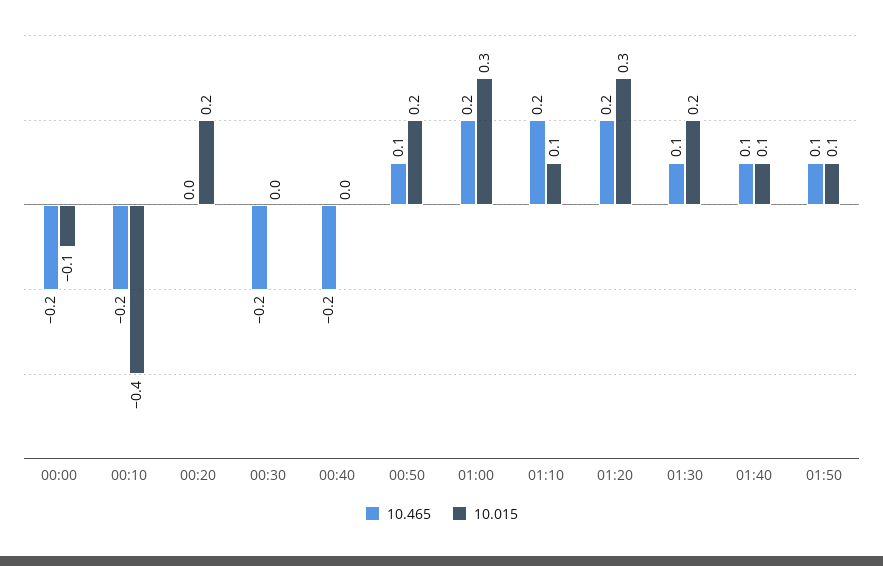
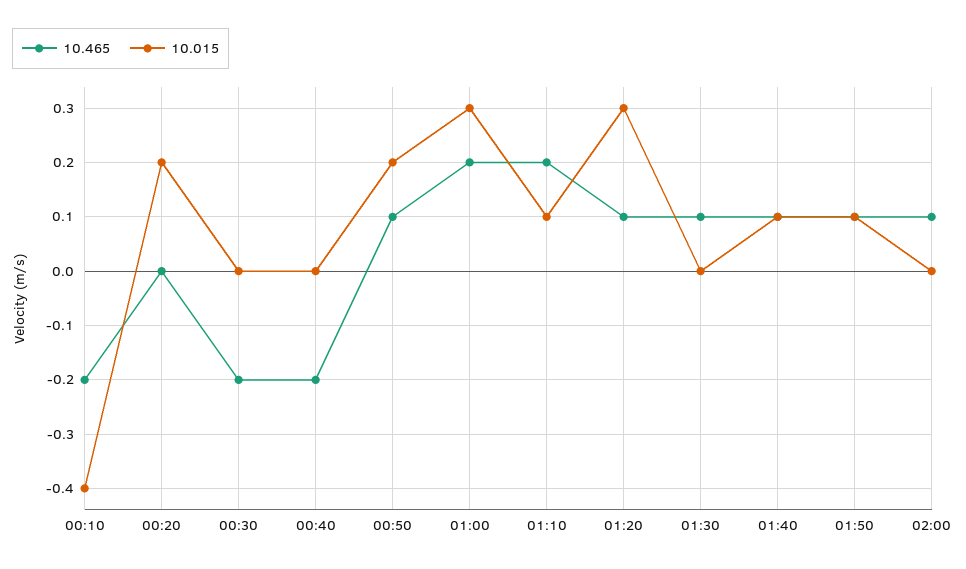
10.465, 00:00: -0.2 -> none
10.015, 00:00: -0.1 -> none
10.465, 01:20: 0.2 -> 0.1
10.015, 01:30: 0.2 -> 0
10.465, 02:00: none -> 0.1
10.015, 02:00: none -> 0

